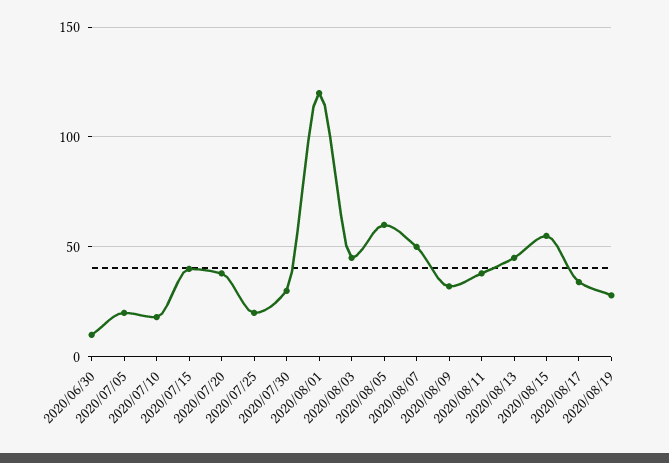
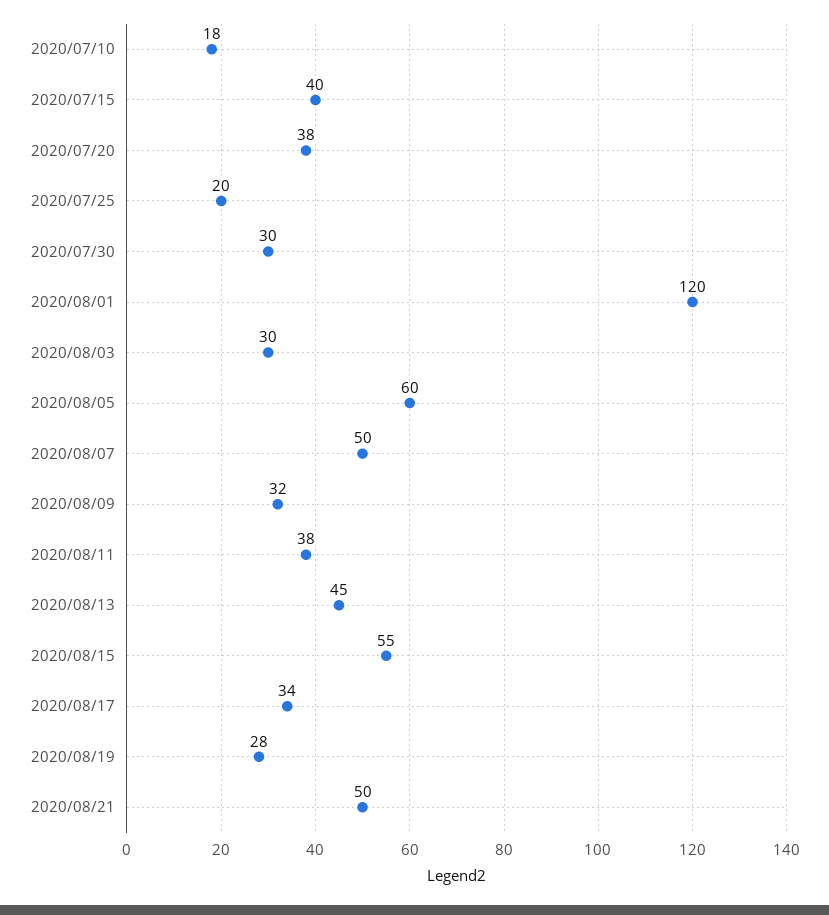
2020/06/30: 10 -> none
2020/07/05: 20 -> none
2020/08/03: 45 -> 30
2020/08/21: none -> 50

